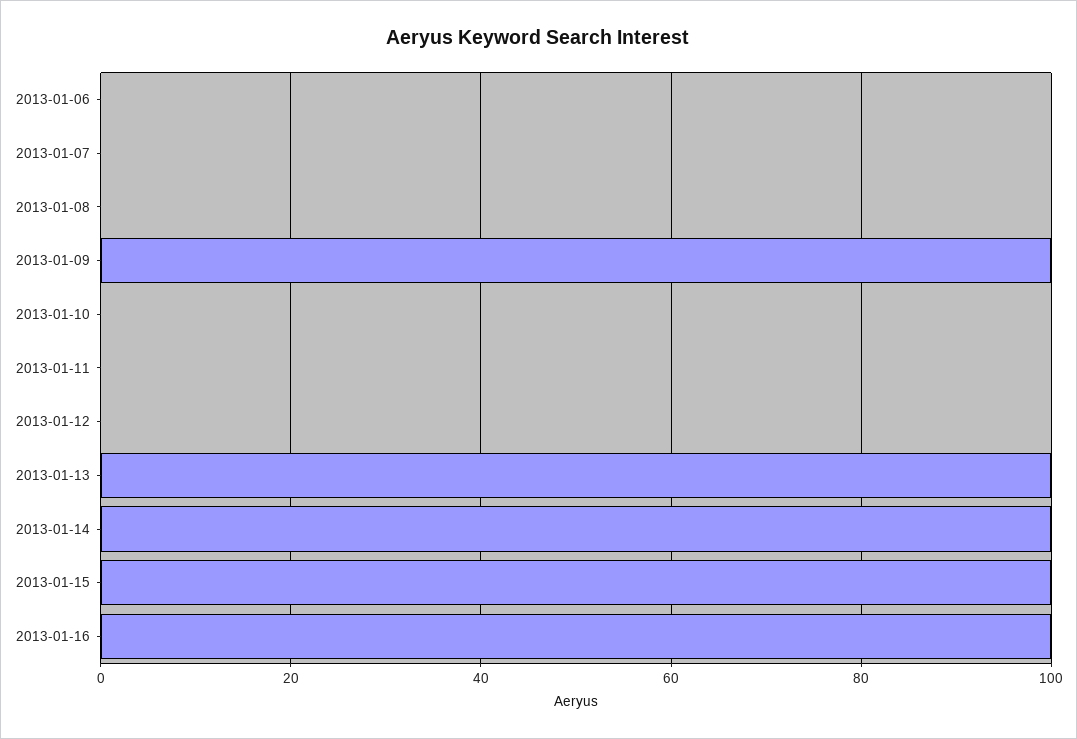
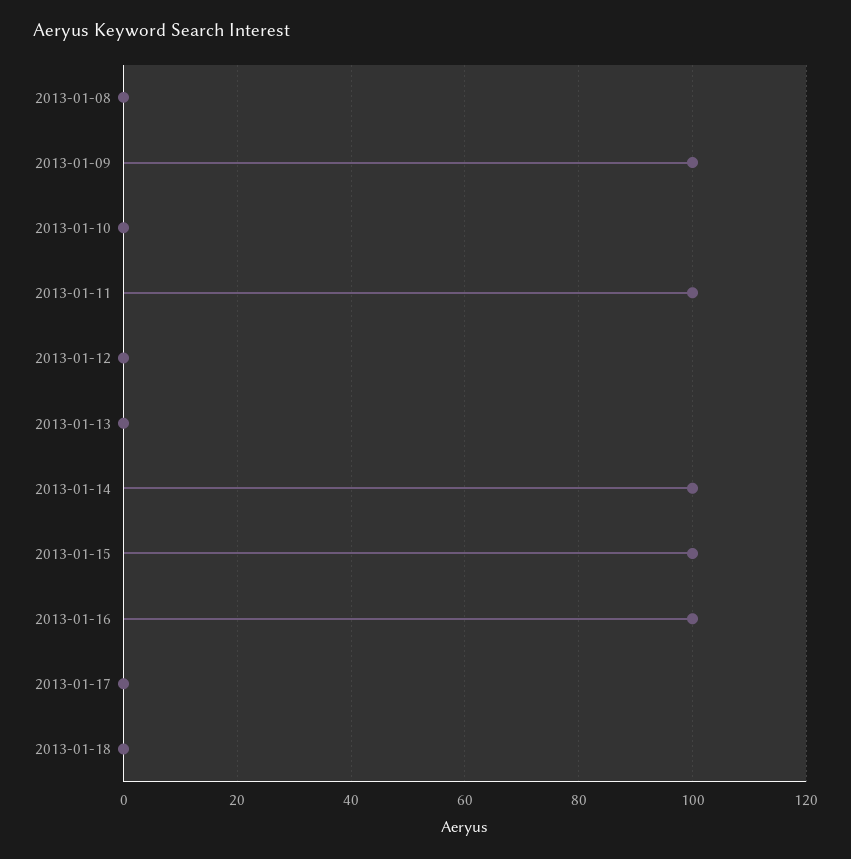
2013-01-06: 0 -> none
2013-01-07: 0 -> none
2013-01-11: 0 -> 100
2013-01-13: 100 -> 0
2013-01-17: none -> 0
2013-01-18: none -> 0

